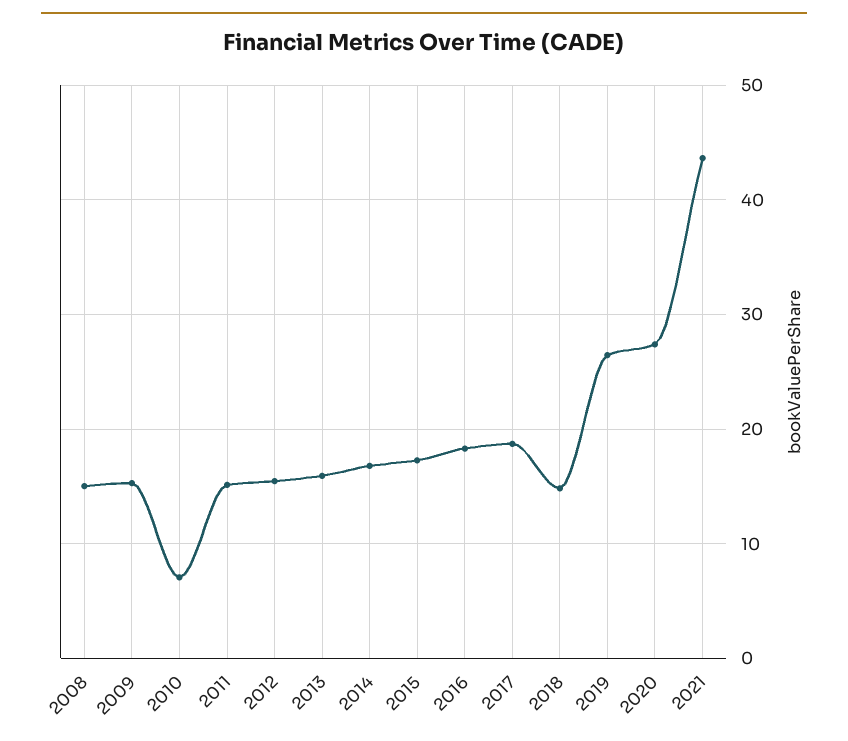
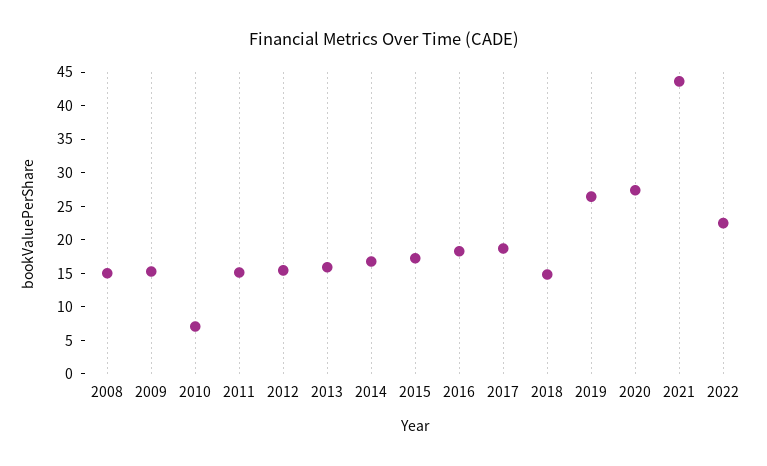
2022: none -> 22.5

